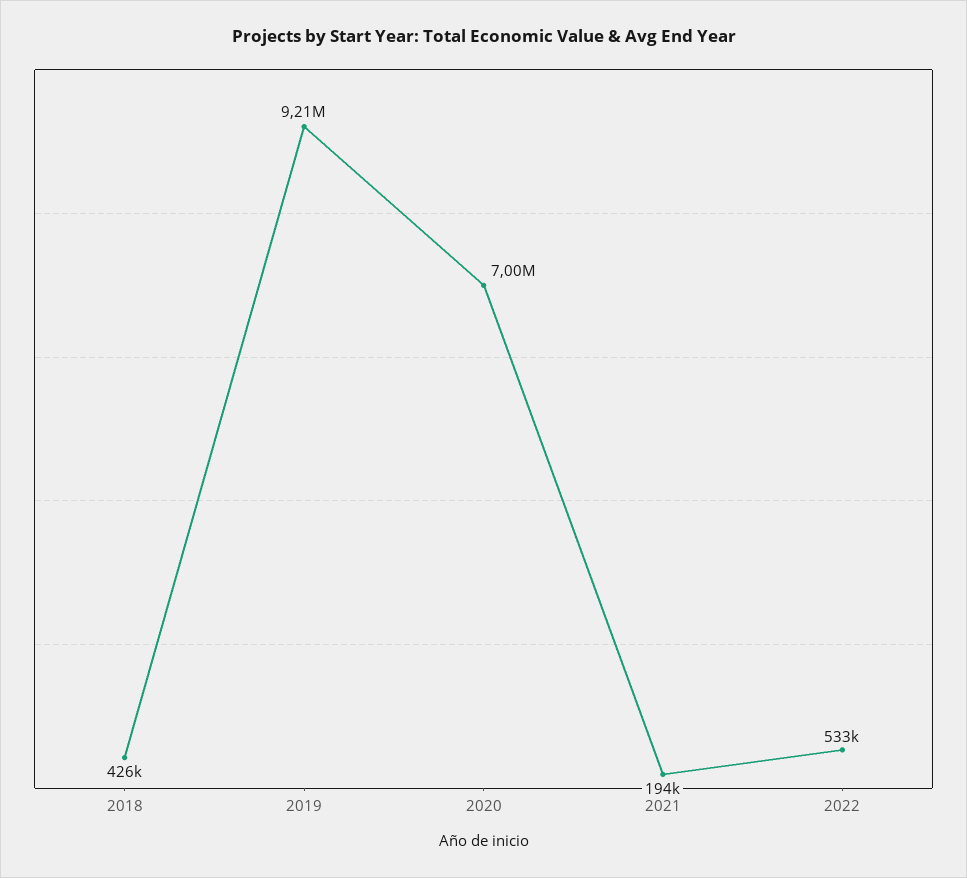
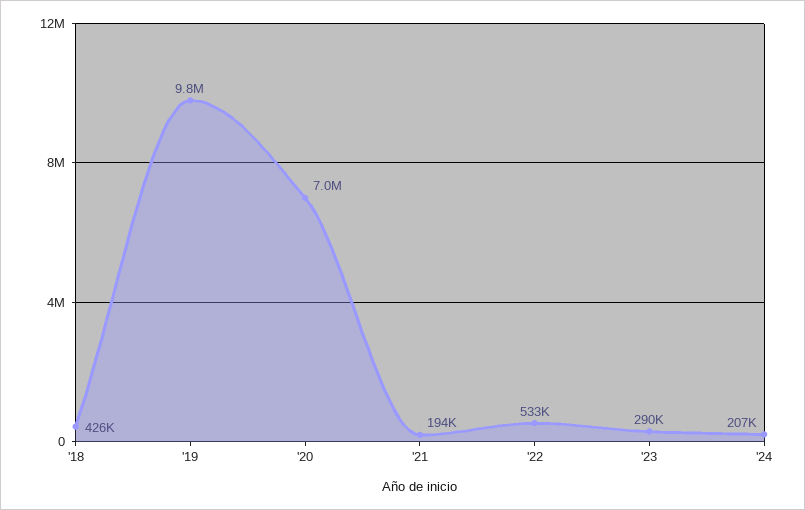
2019: 9210000 -> 9800000
'23: none -> 290000
'24: none -> 207000

